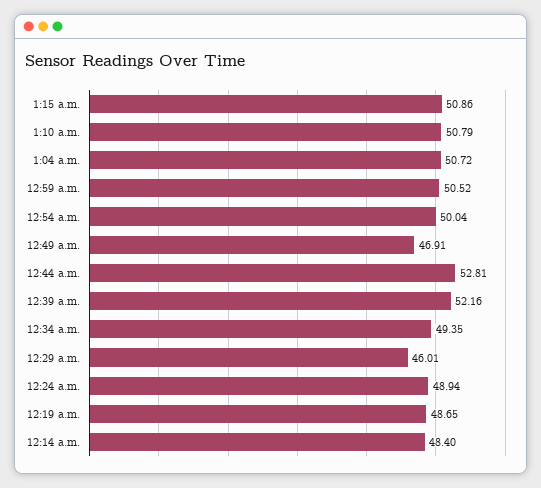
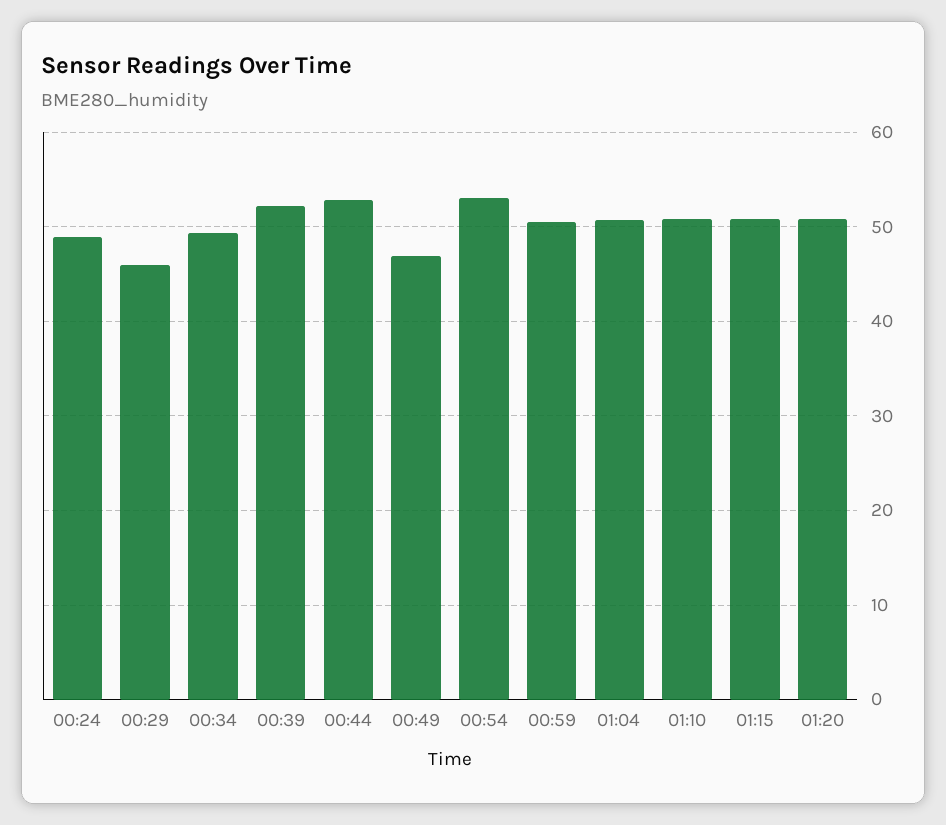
12:54 a.m.: 50.04 -> 53
12:19 a.m.: 48.65 -> none
12:14 a.m.: 48.4 -> none
01:20: none -> 51

